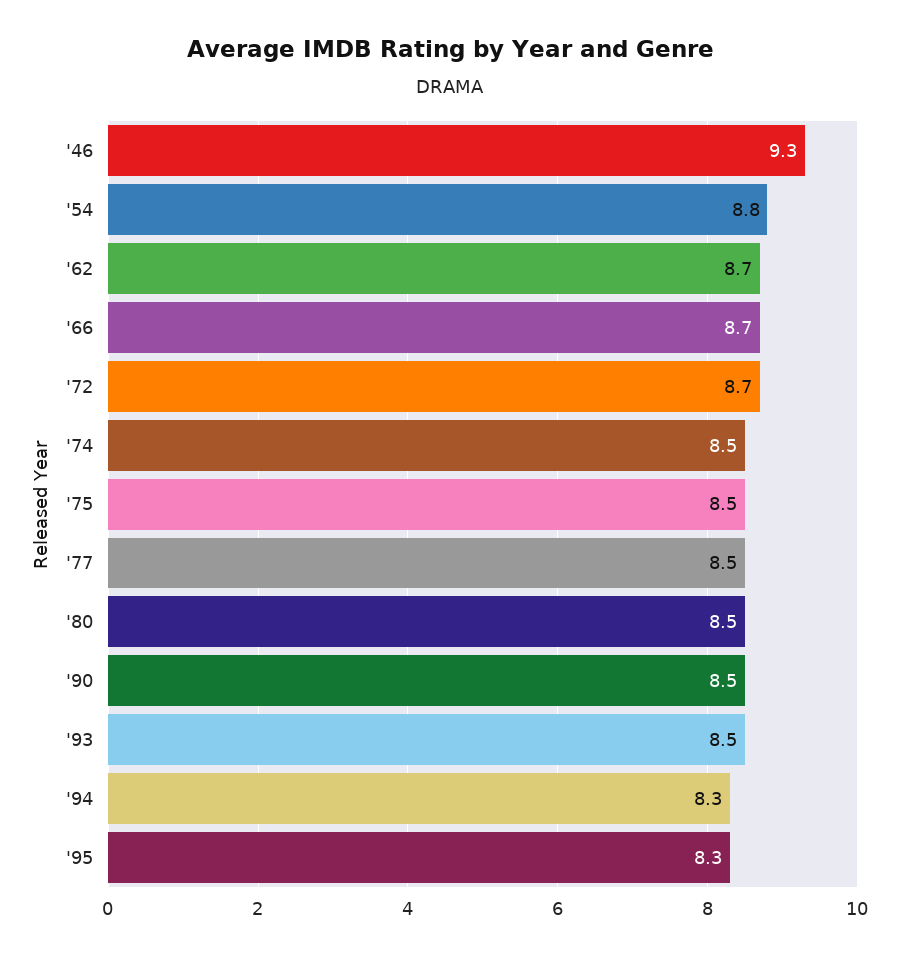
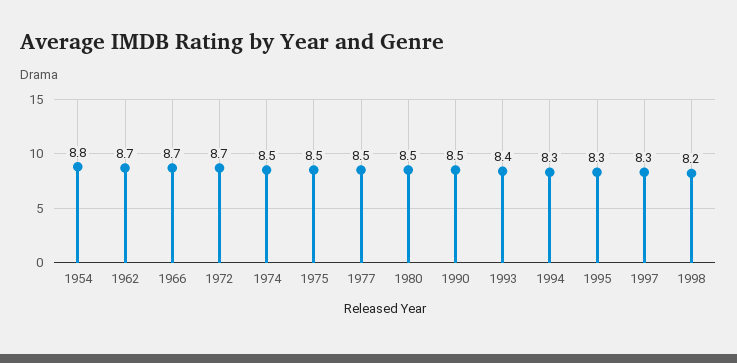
'46: 9.3 -> none
'93: 8.5 -> 8.4
1997: none -> 8.3
1998: none -> 8.2

